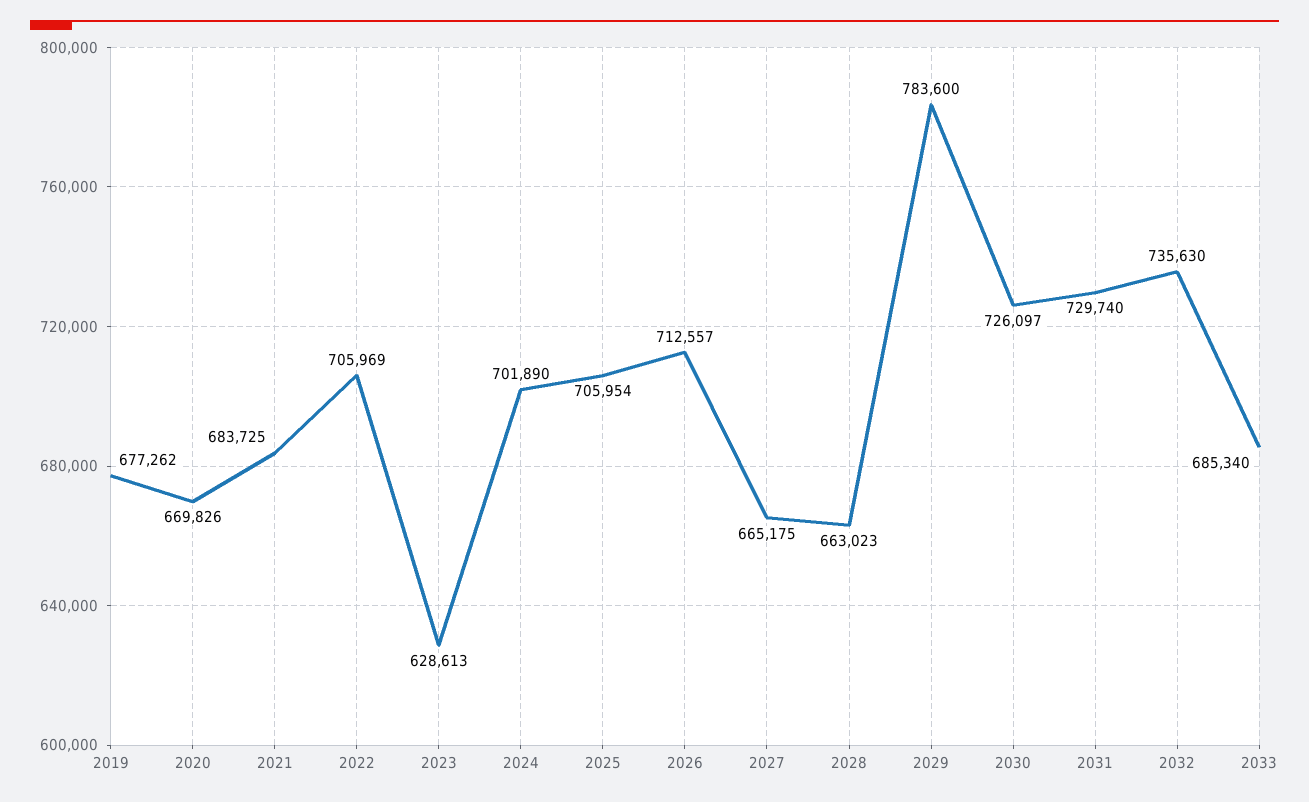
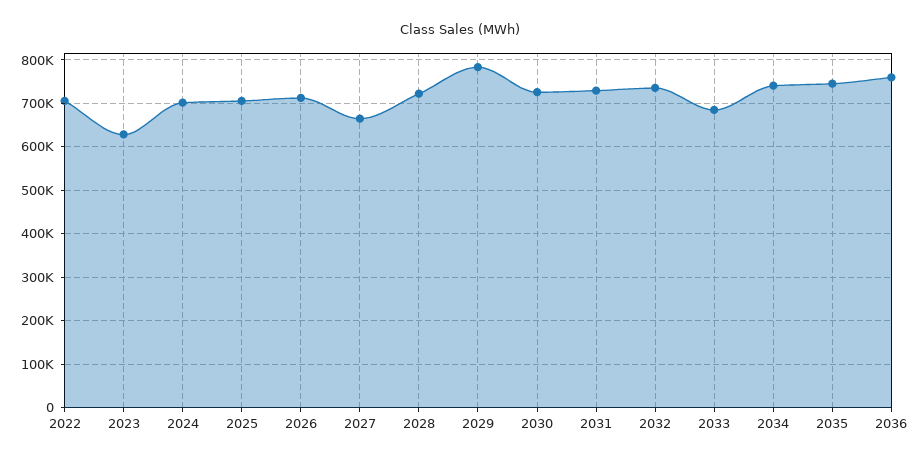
2019: 677262 -> none
2020: 669826 -> none
2021: 683725 -> none
2028: 663023 -> 720000
2034: none -> 740000
2035: none -> 740000
2036: none -> 760000

